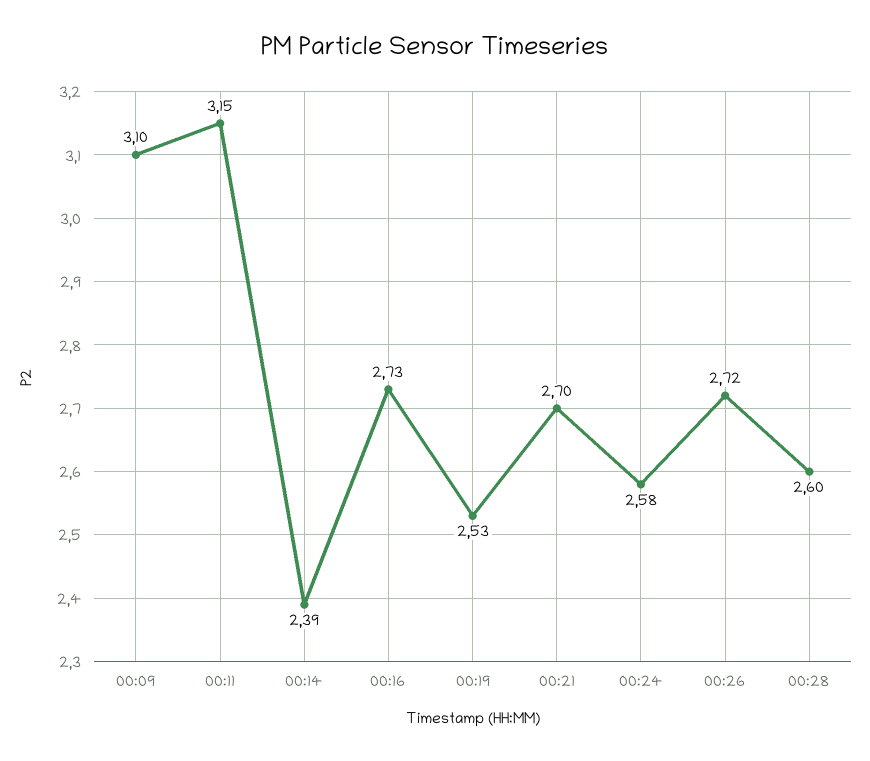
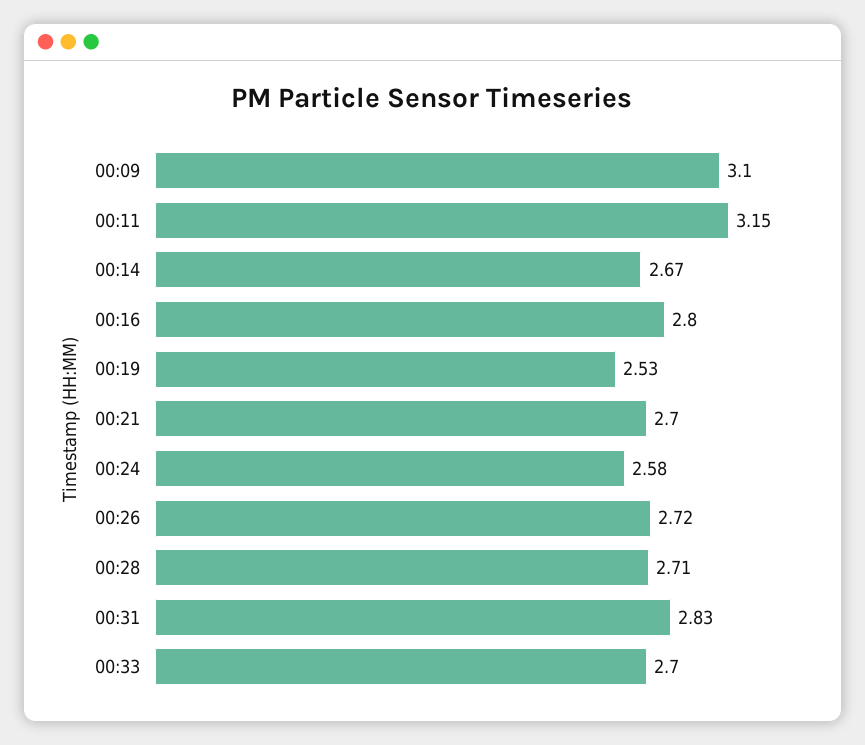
00:14: 2.39 -> 2.67
00:16: 2.73 -> 2.8
00:28: 2.6 -> 2.71
00:31: none -> 2.83
00:33: none -> 2.7

